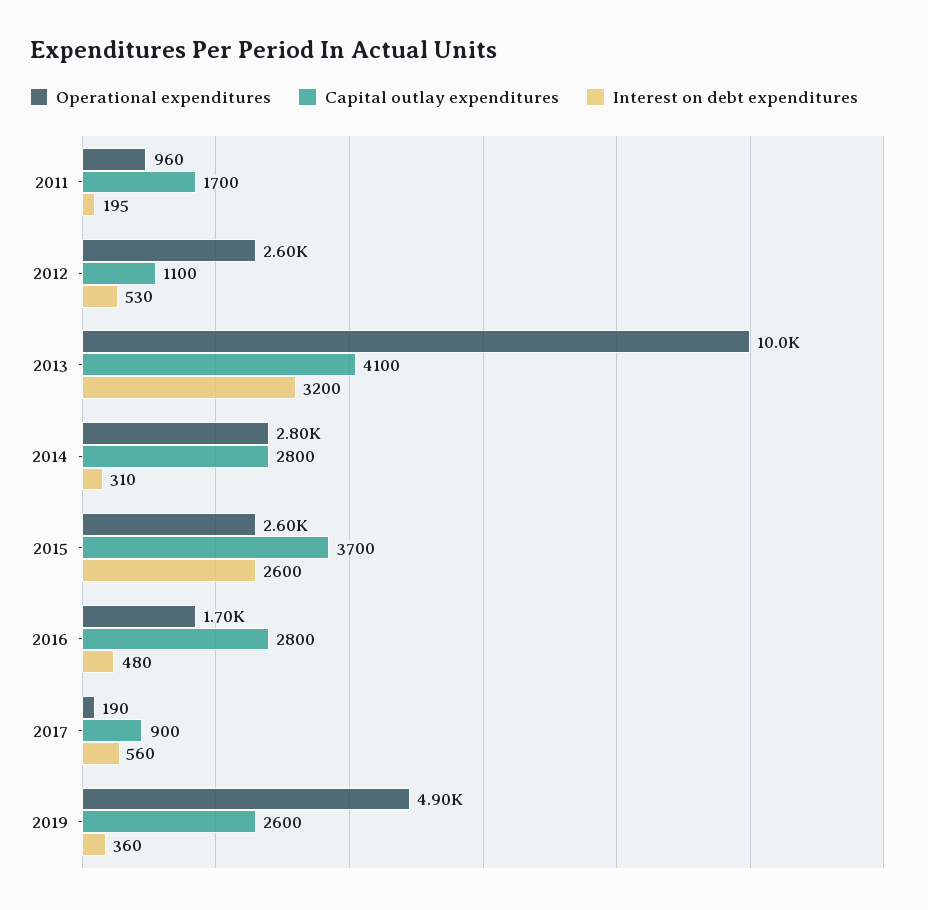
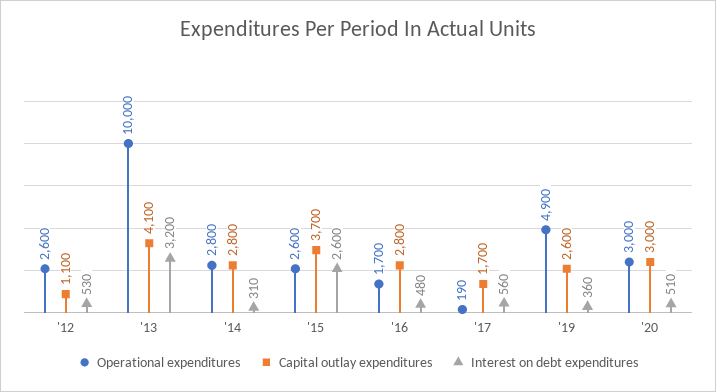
Operational expenditures, 2011: 960 -> none
Capital outlay expenditures, 2011: 1700 -> none
Interest on debt expenditures, 2011: 195 -> none
Capital outlay expenditures, 2017: 900 -> 1700
Operational expenditures, '20: none -> 3000
Capital outlay expenditures, '20: none -> 3000
Interest on debt expenditures, '20: none -> 510

